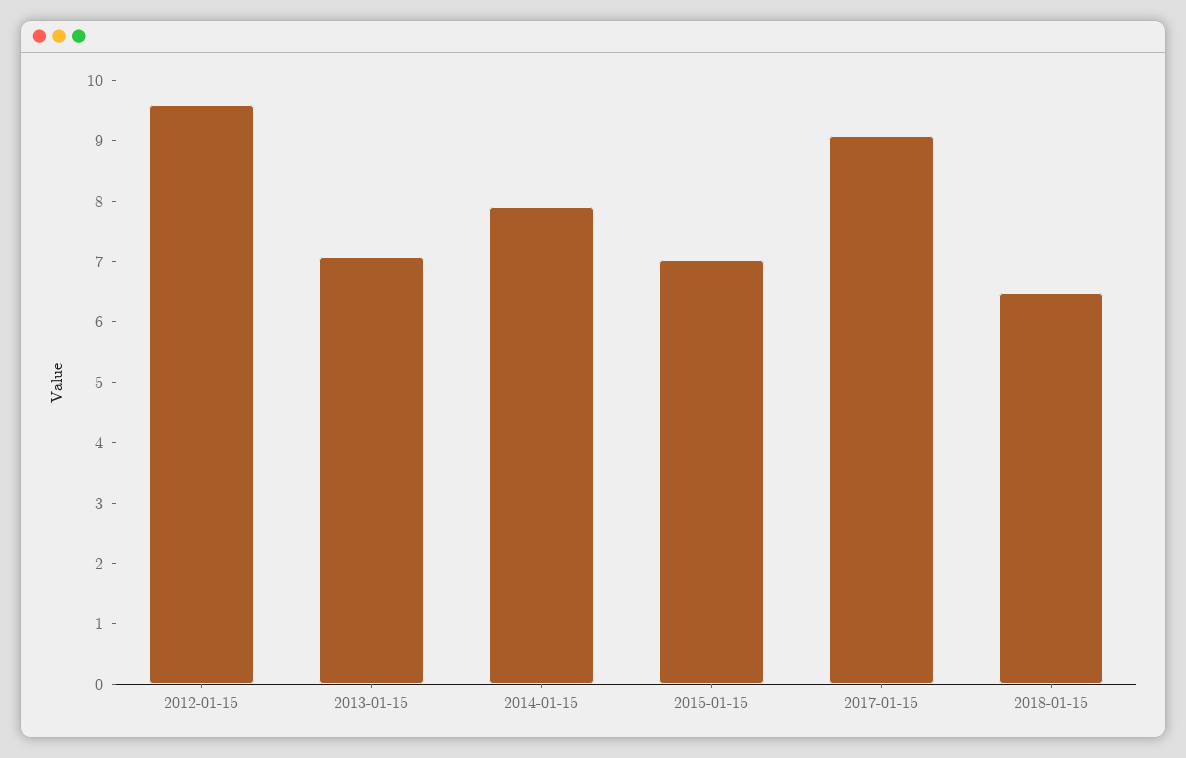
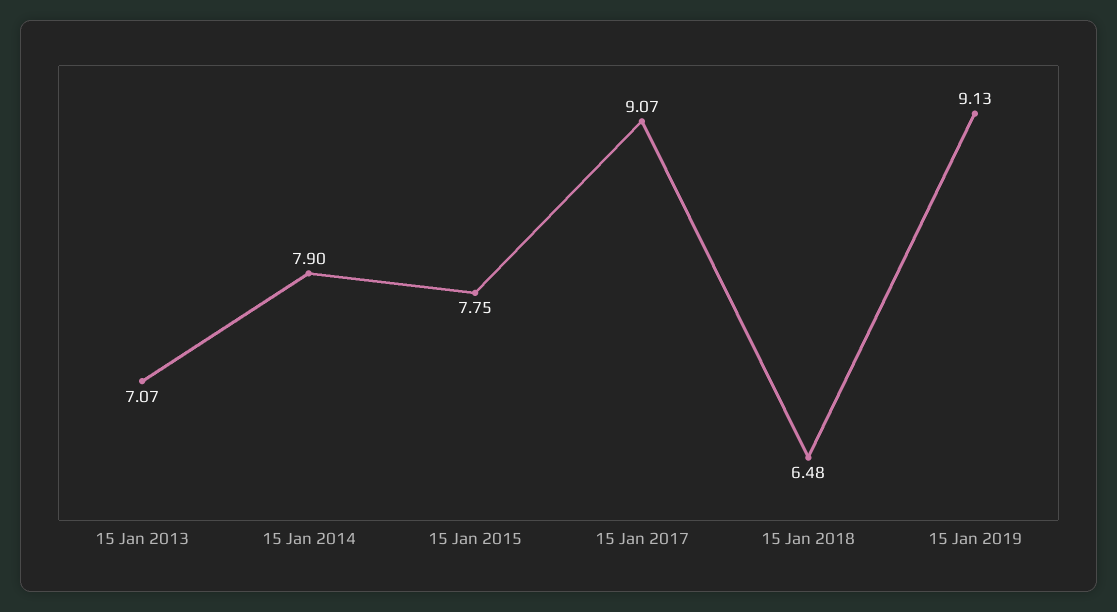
2012-01-15: 9.6 -> none
2015-01-15: 7 -> 7.75
15 Jan 2019: none -> 9.13

